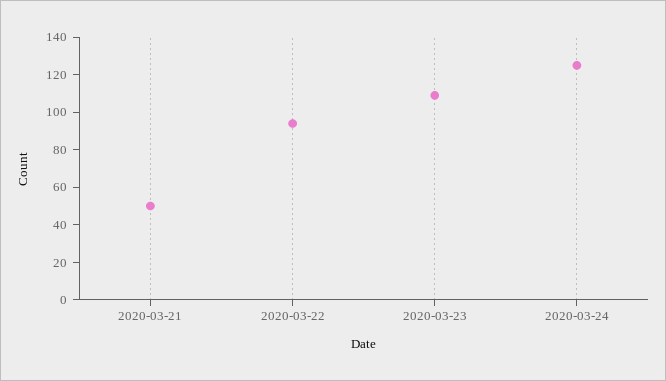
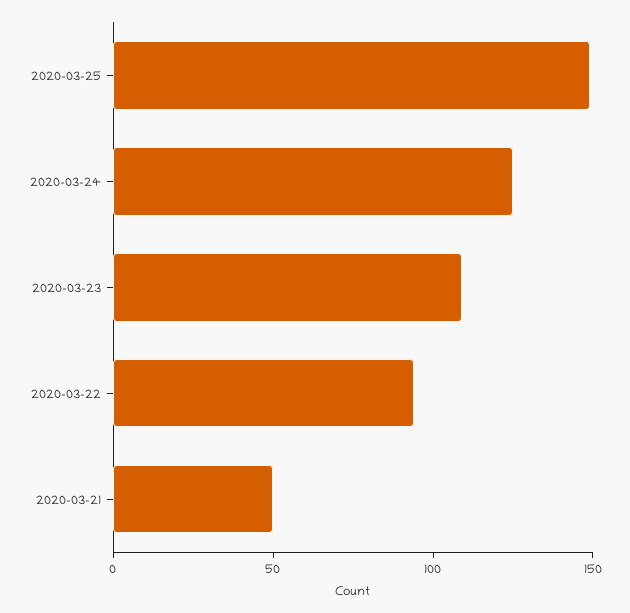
2020-03-25: none -> 150

